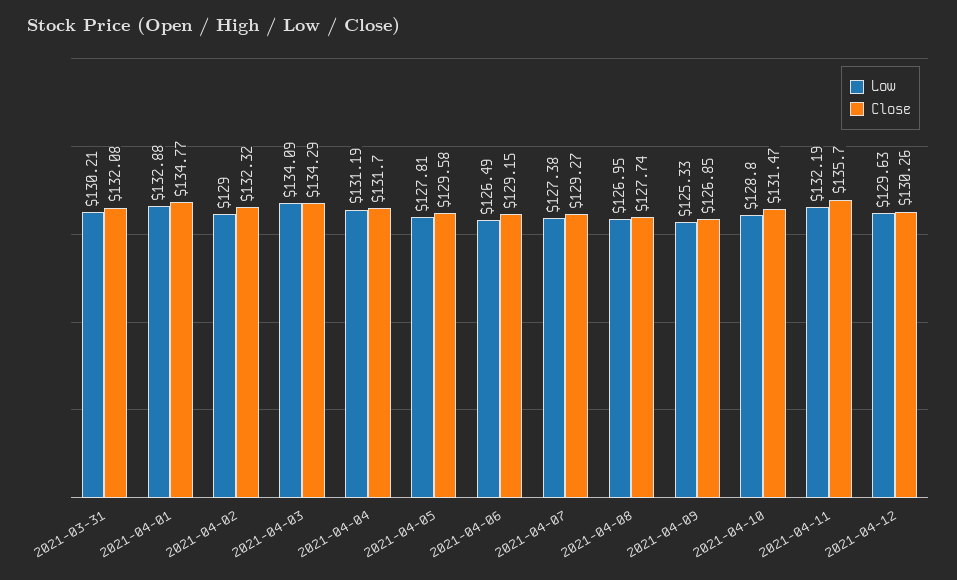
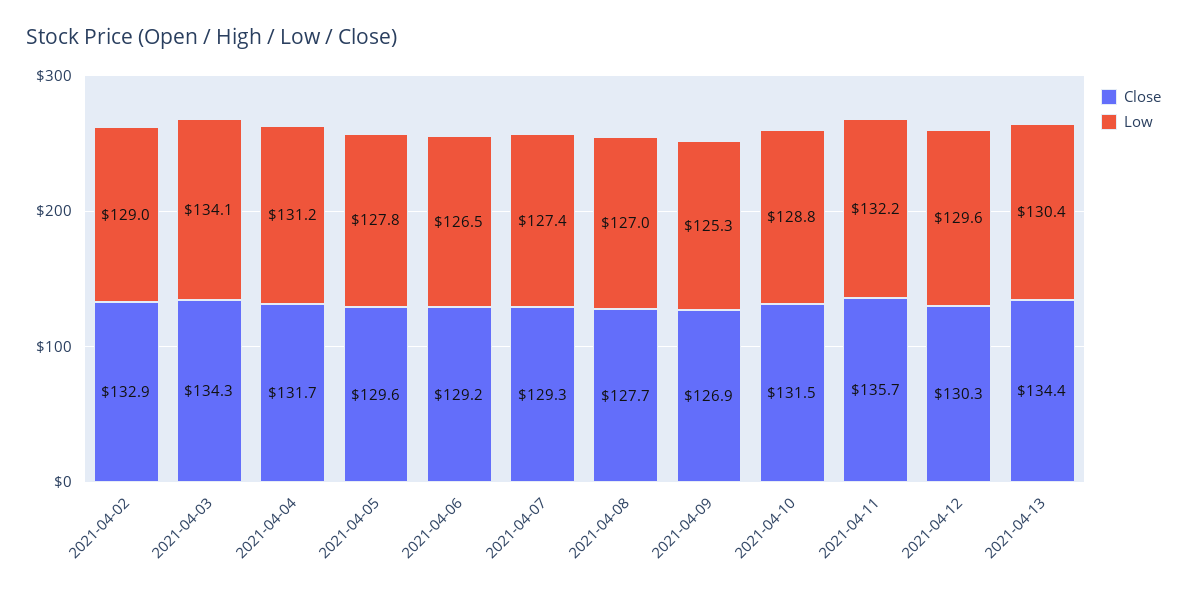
Low, 2021-03-31: 130.21 -> none
Close, 2021-03-31: 132.08 -> none
Low, 2021-04-01: 132.88 -> none
Close, 2021-04-01: 134.77 -> none
Close, 2021-04-02: 132.32 -> 132.9
Close, 2021-04-13: none -> 134.4
Low, 2021-04-13: none -> 130.4

